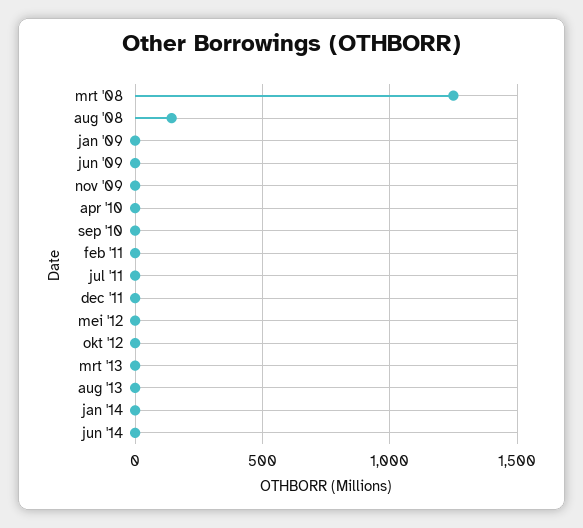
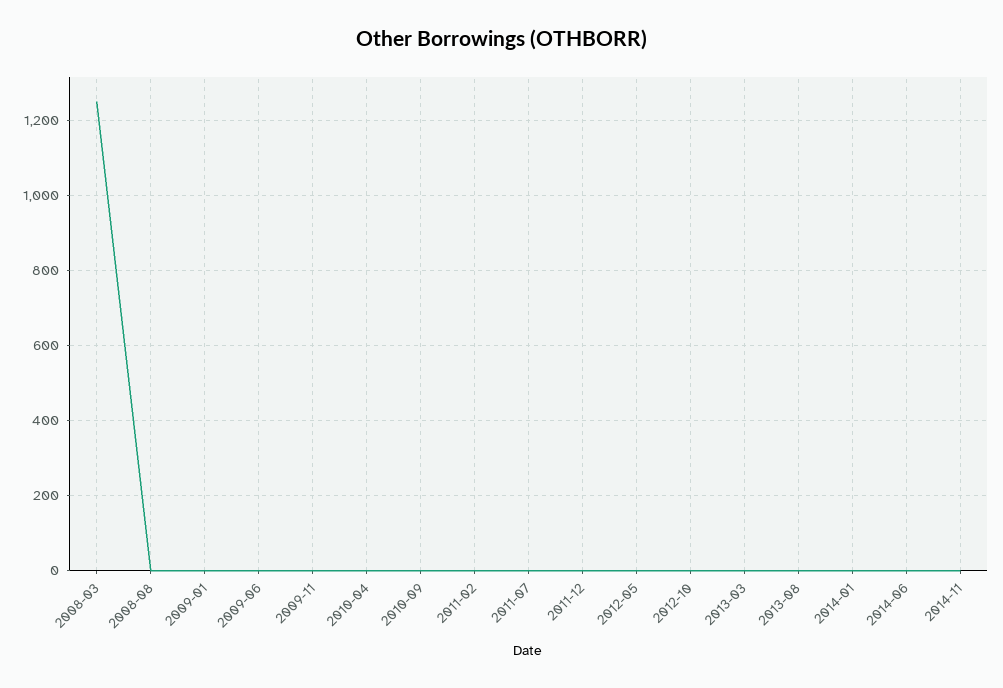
aug '08: 150 -> 0
2014-11: none -> 0

